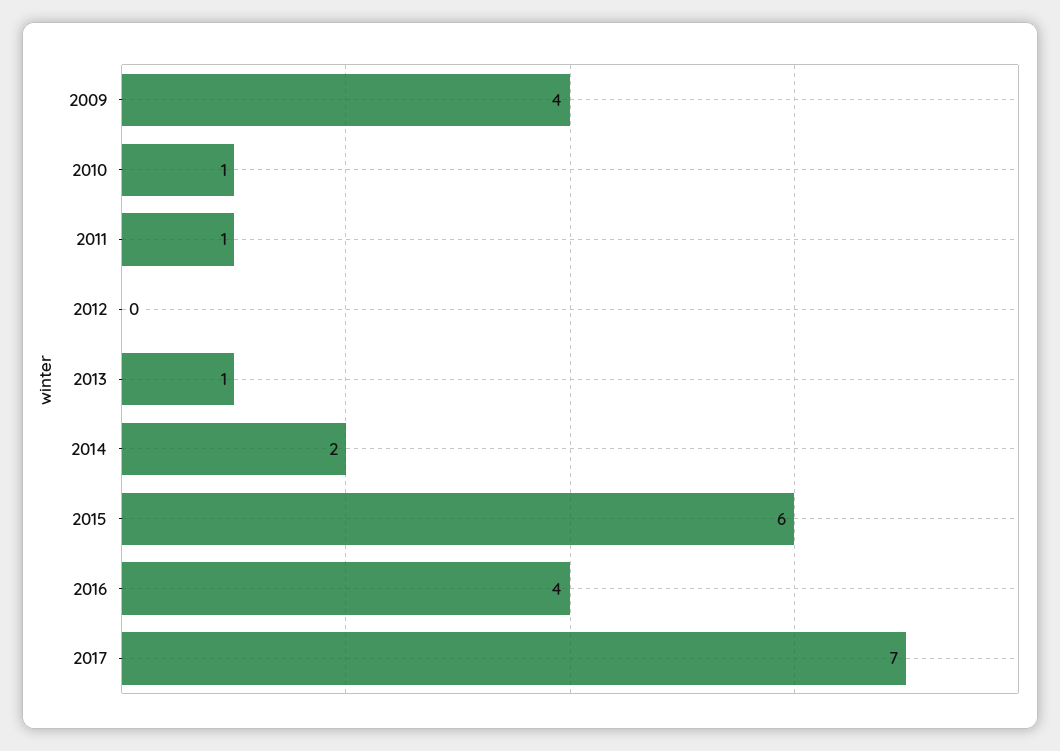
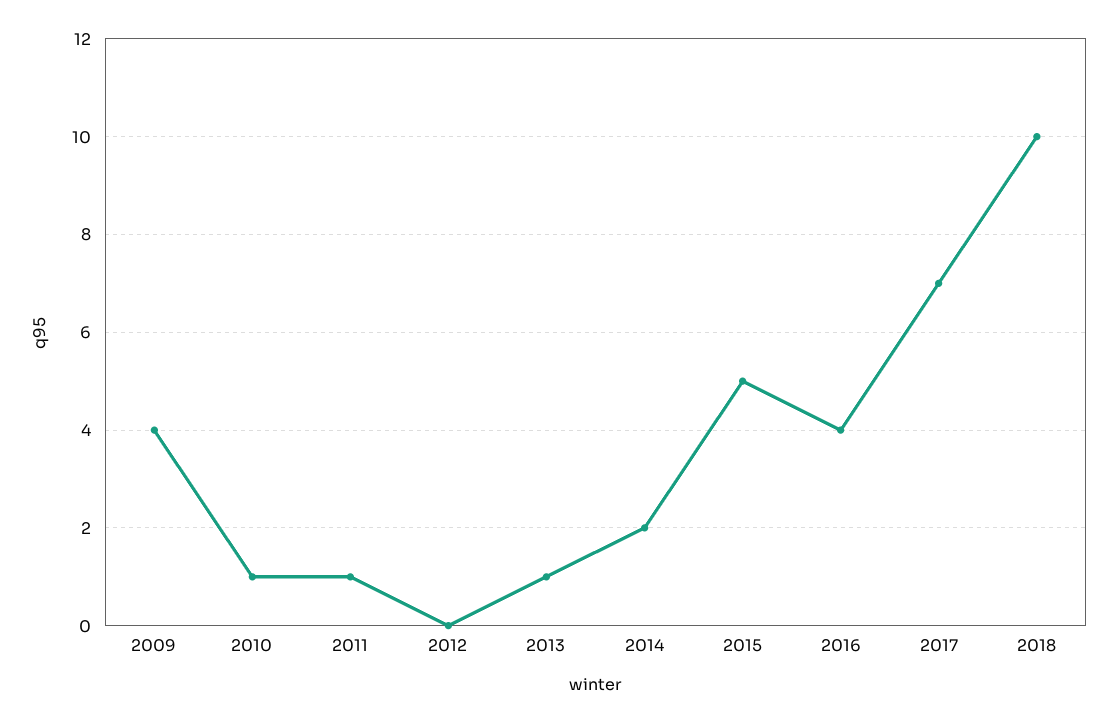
2015: 6 -> 5
2018: none -> 10

